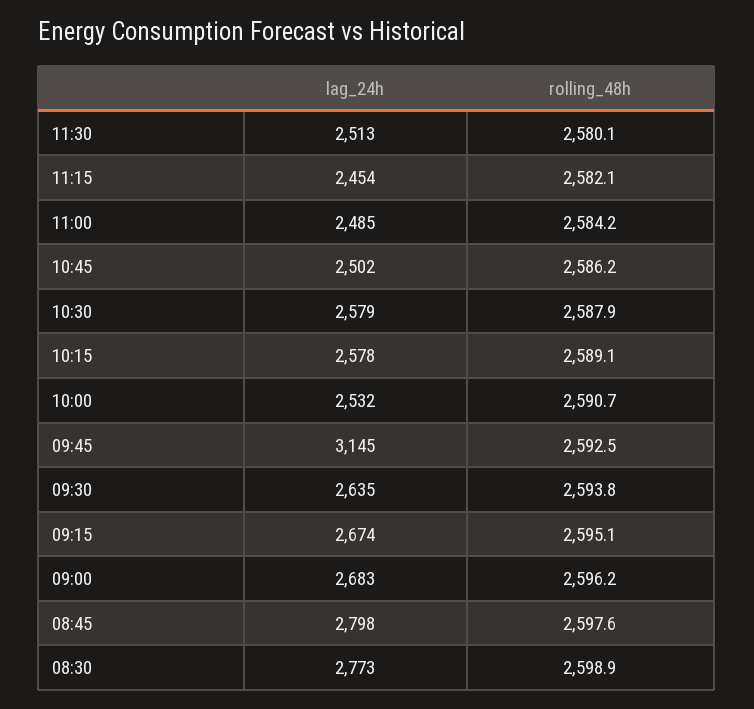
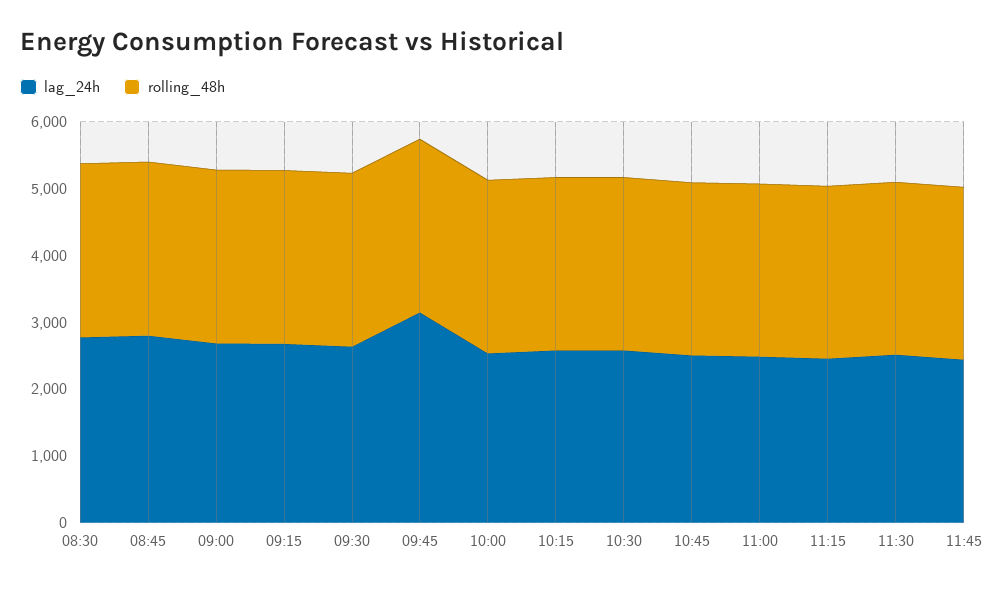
lag_24h, 11:45: none -> 2400
rolling_48h, 11:45: none -> 2600

